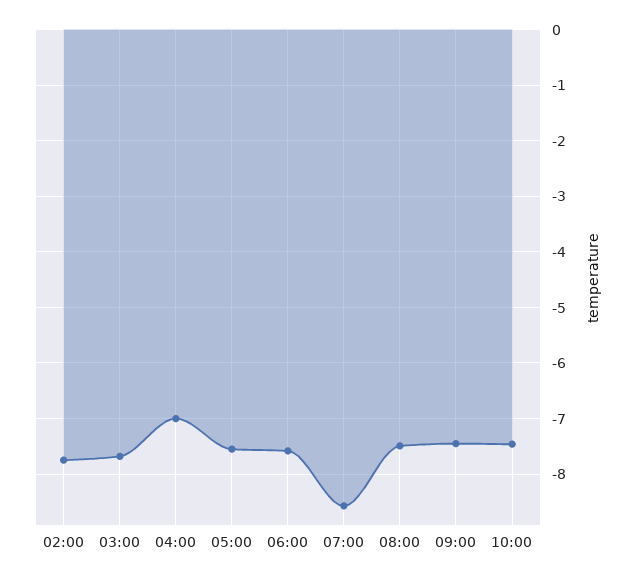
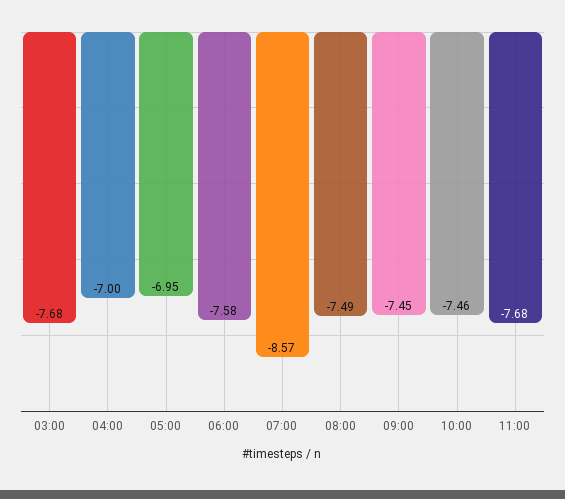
02:00: -7.8 -> none
05:00: -7.6 -> -6.95
11:00: none -> -7.68

